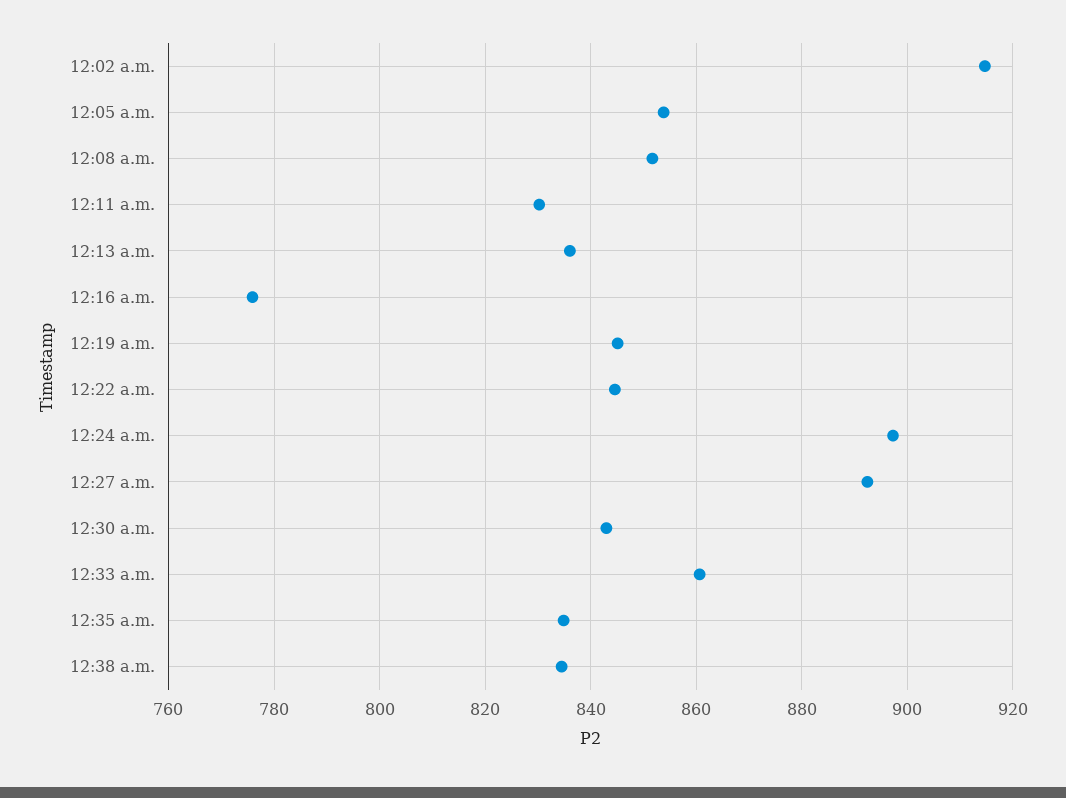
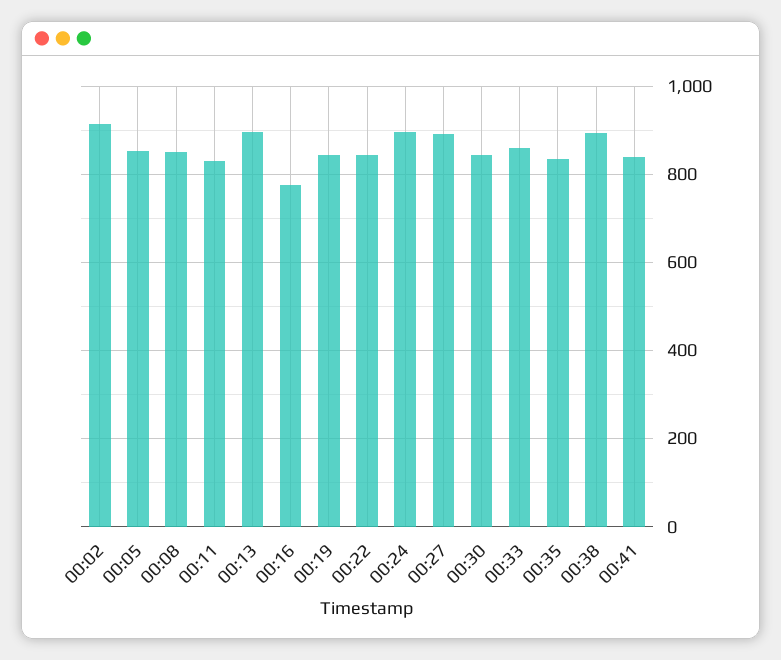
12:13 a.m.: 836 -> 900
12:38 a.m.: 834 -> 900
00:41: none -> 840

